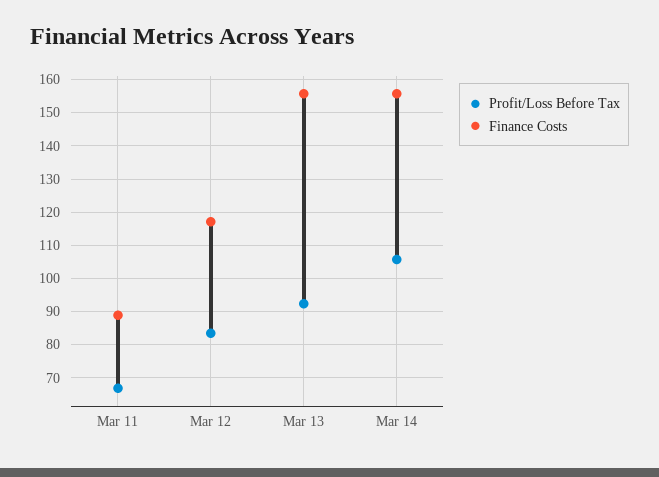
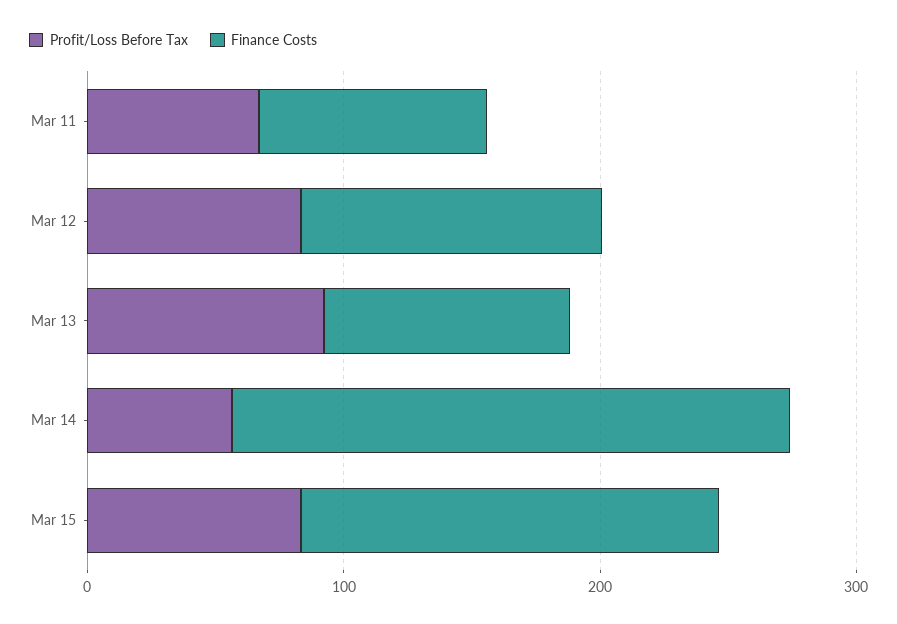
Finance Costs, Mar 13: 156 -> 100
Profit/Loss Before Tax, Mar 14: 106 -> 60
Finance Costs, Mar 14: 156 -> 220
Profit/Loss Before Tax, Mar 15: none -> 80
Finance Costs, Mar 15: none -> 160

